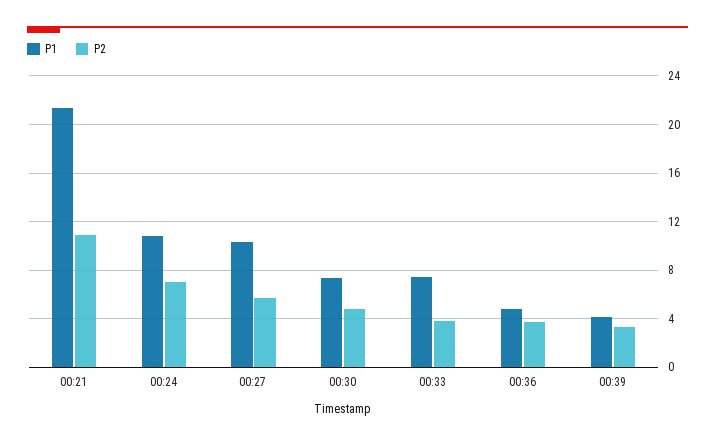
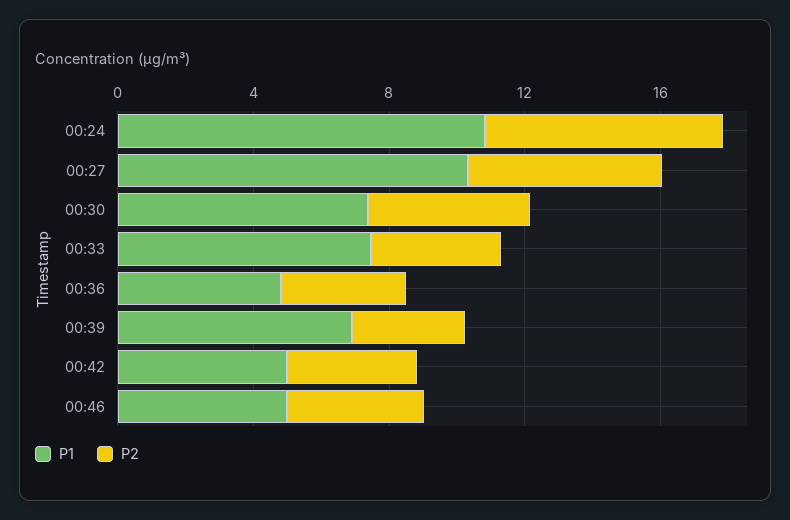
P1, 00:21: 21.5 -> none
P2, 00:21: 11 -> none
P1, 00:39: 4 -> 7
P1, 00:42: none -> 5
P2, 00:42: none -> 4
P1, 00:46: none -> 5
P2, 00:46: none -> 4

